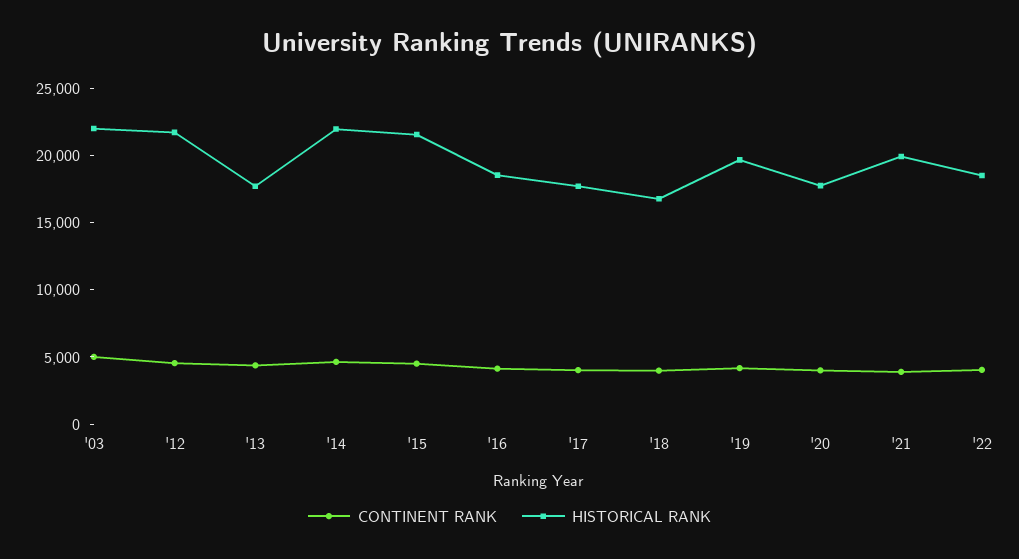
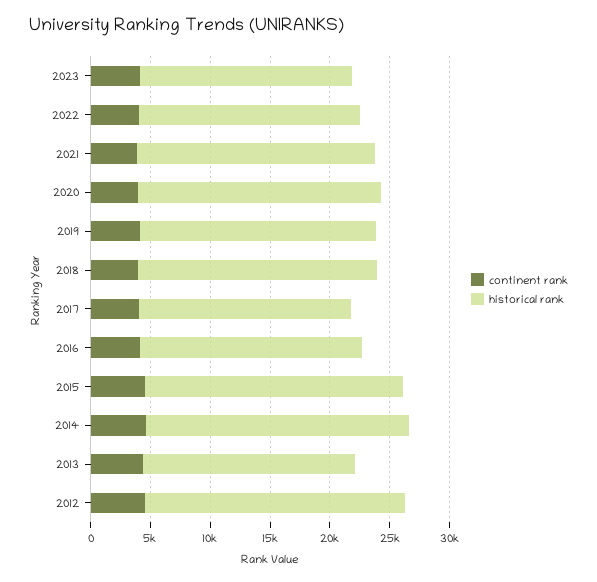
CONTINENT RANK, '03: 5000 -> none
HISTORICAL RANK, '03: 22000 -> none
HISTORICAL RANK, '18: 17000 -> 20000
HISTORICAL RANK, '20: 18000 -> 20000
CONTINENT RANK, 2023: none -> 4000
HISTORICAL RANK, 2023: none -> 18000

